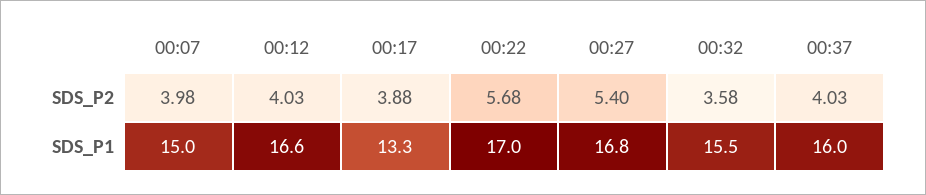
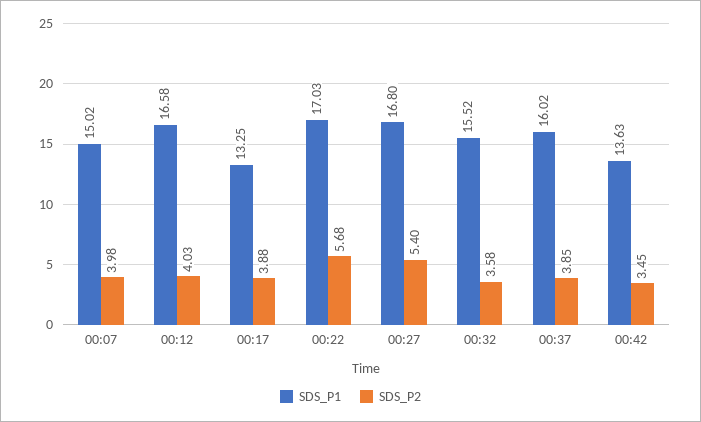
SDS_P2, 00:37: 4.03 -> 3.85
SDS_P1, 00:42: none -> 13.63
SDS_P2, 00:42: none -> 3.45

